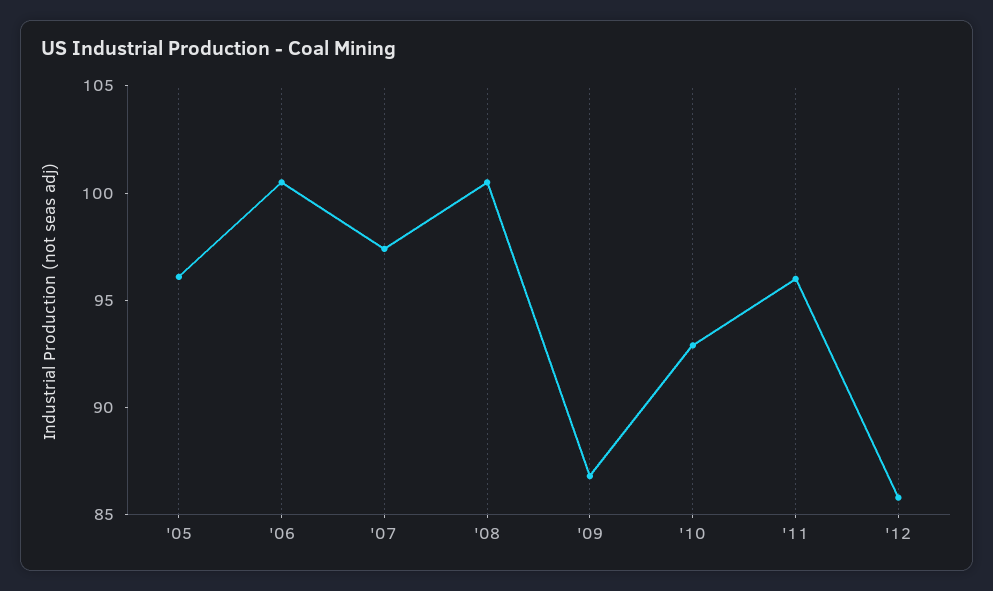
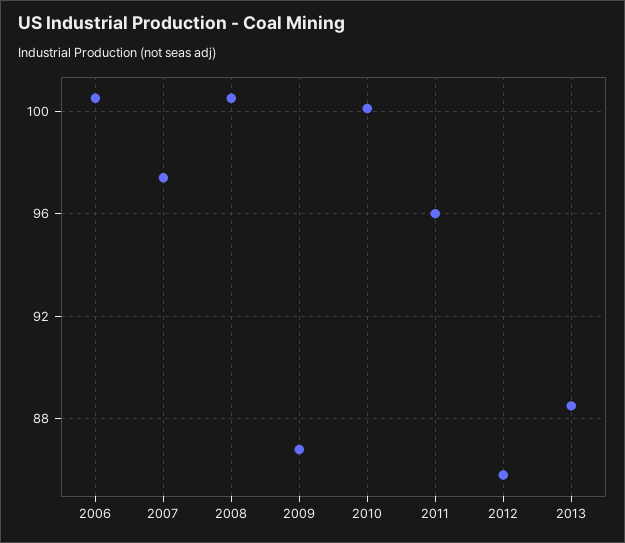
'05: 96 -> none
'10: 93 -> 100
2013: none -> 88.5

